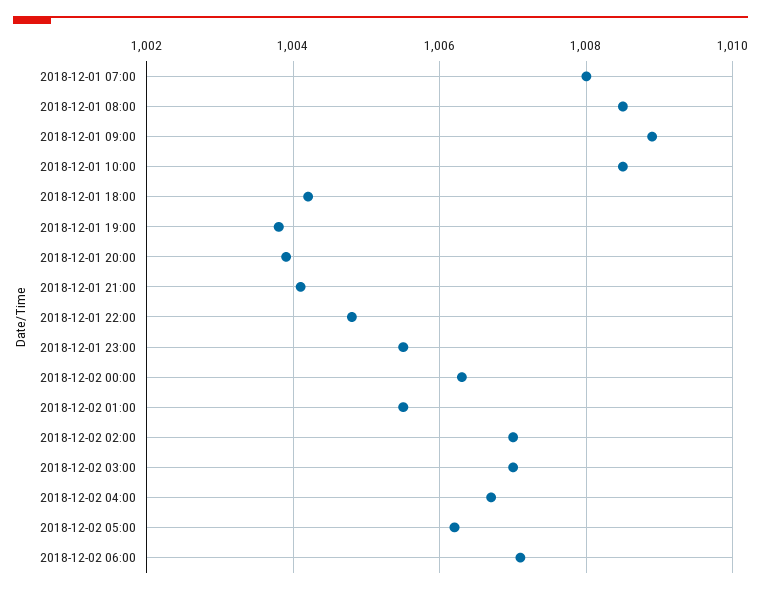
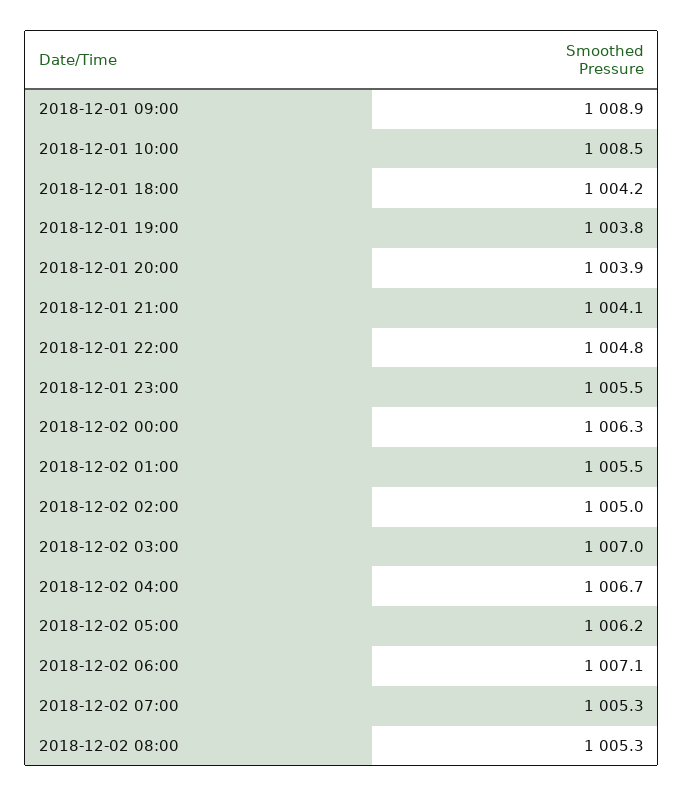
2018-12-01 07:00: 1008 -> none
2018-12-01 08:00: 1008.5 -> none
2018-12-02 02:00: 1007 -> 1005
2018-12-02 07:00: none -> 1005.3
2018-12-02 08:00: none -> 1005.3

